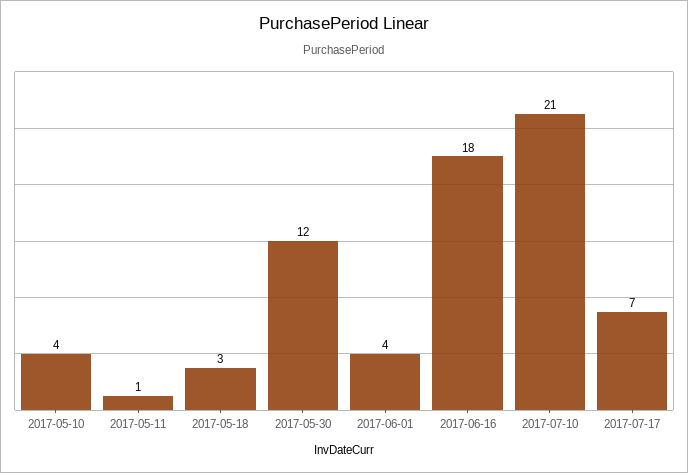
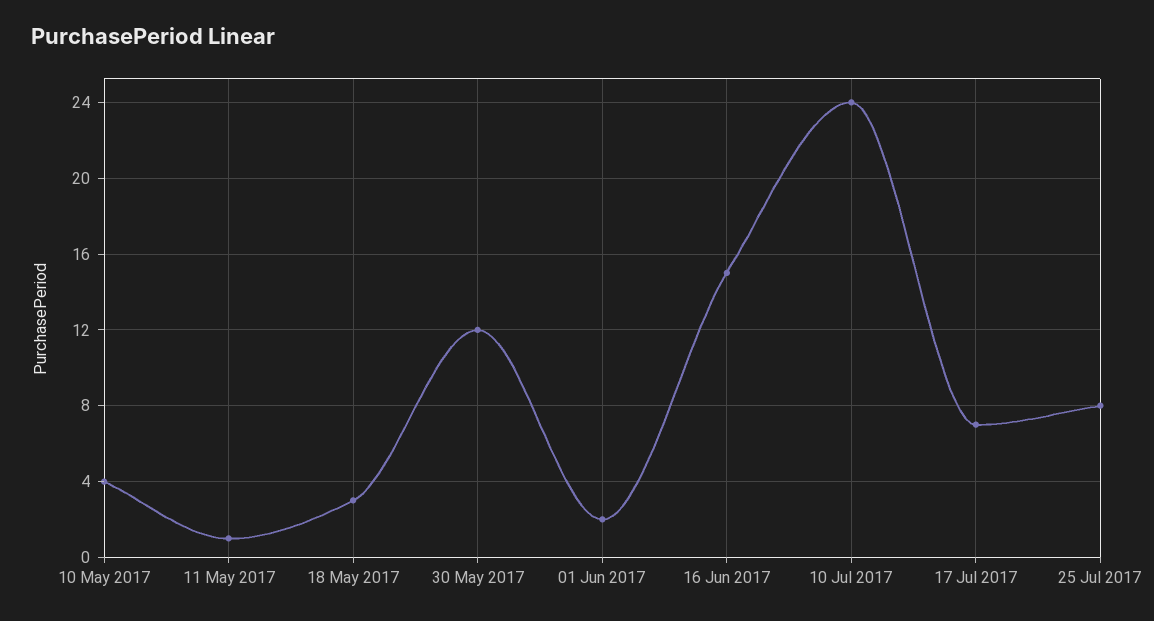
2017-06-01: 4 -> 2
2017-06-16: 18 -> 15
2017-07-10: 21 -> 24
25 Jul 2017: none -> 8

